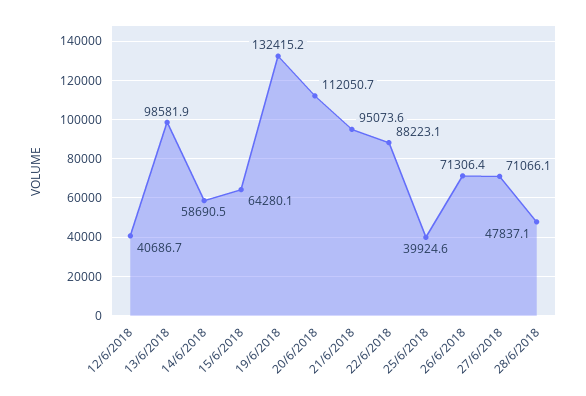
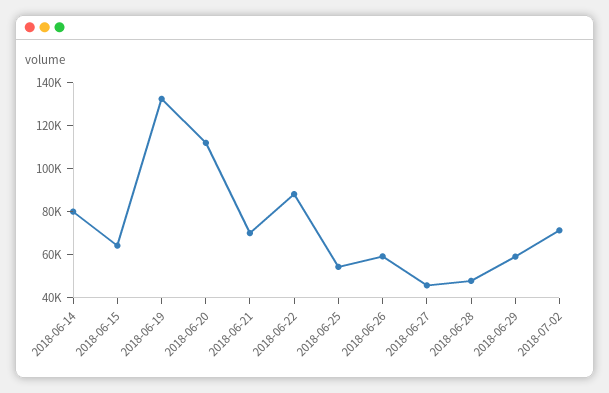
12/6/2018: 40686.7 -> none
13/6/2018: 98581.9 -> none
14/6/2018: 58690.5 -> 80000
21/6/2018: 95073.6 -> 70000
25/6/2018: 39924.6 -> 55000
26/6/2018: 71306.4 -> 60000
27/6/2018: 71066.1 -> 45000
2018-06-29: none -> 60000
2018-07-02: none -> 70000

